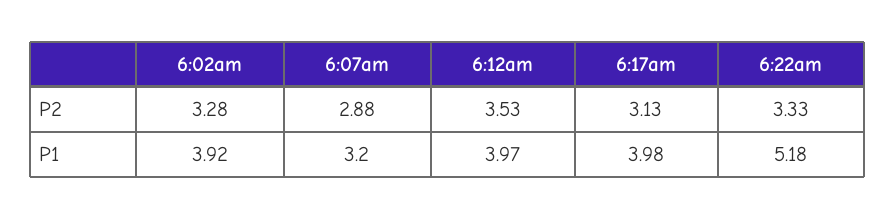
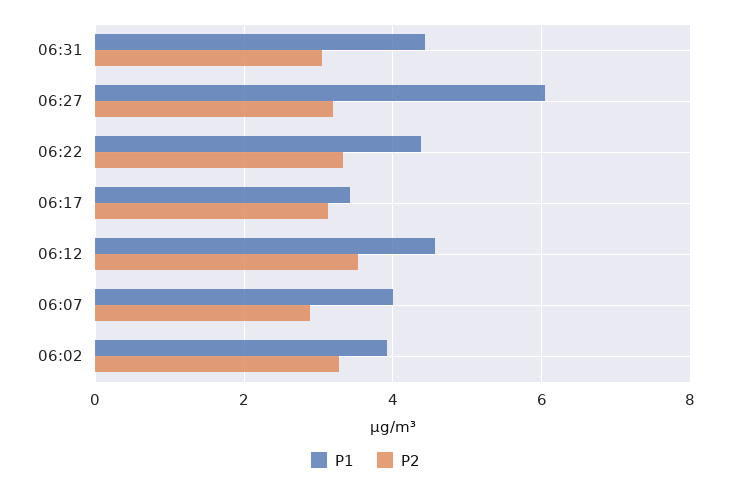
P1, 6:07am: 3.2 -> 4
P1, 6:12am: 3.97 -> 4.6
P1, 6:17am: 3.98 -> 3.4
P1, 6:22am: 5.18 -> 4.4
P1, 06:31: none -> 4.4
P2, 06:31: none -> 3
P1, 06:27: none -> 6
P2, 06:27: none -> 3.2

